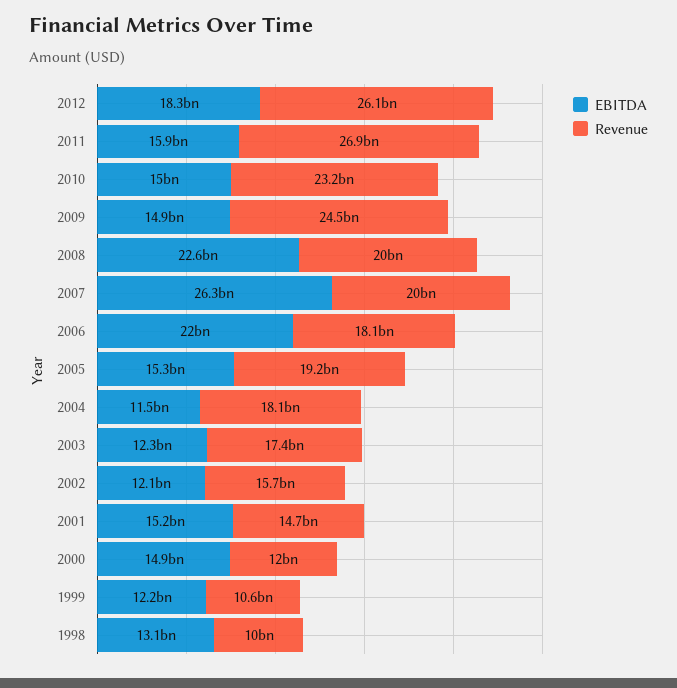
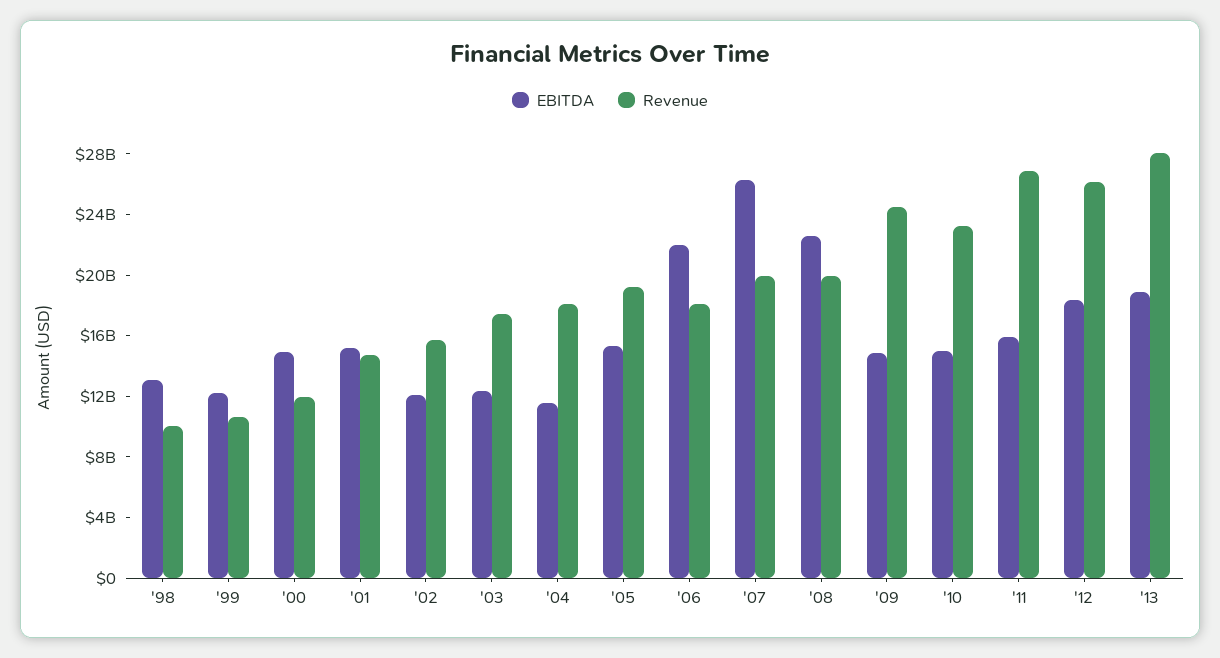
EBITDA, '13: none -> 19000000000
Revenue, '13: none -> 28000000000

